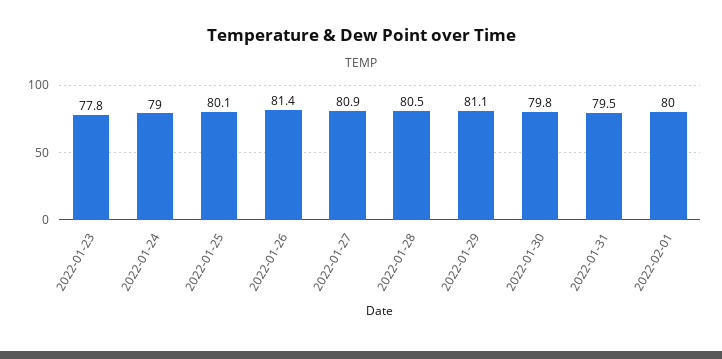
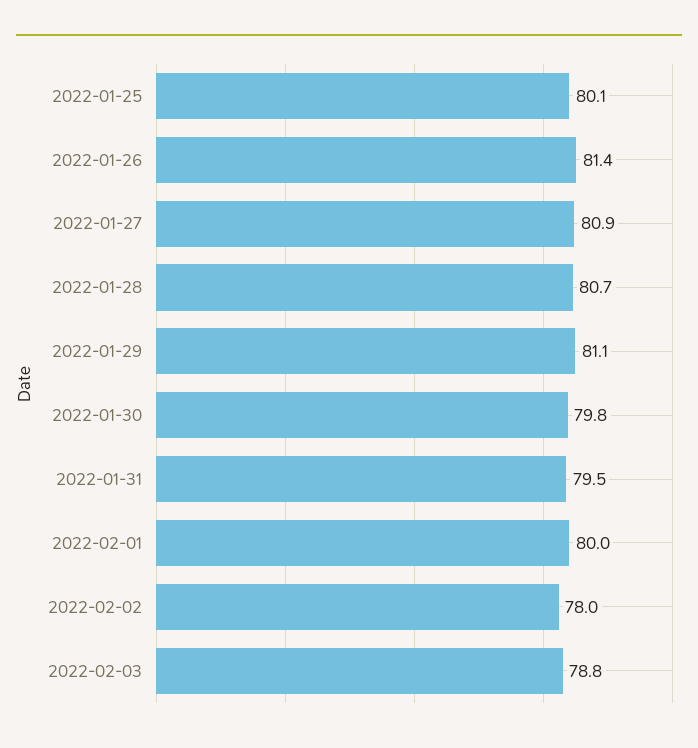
2022-01-23: 77.8 -> none
2022-01-24: 79 -> none
2022-01-28: 80.5 -> 80.7
2022-02-02: none -> 78
2022-02-03: none -> 78.8

